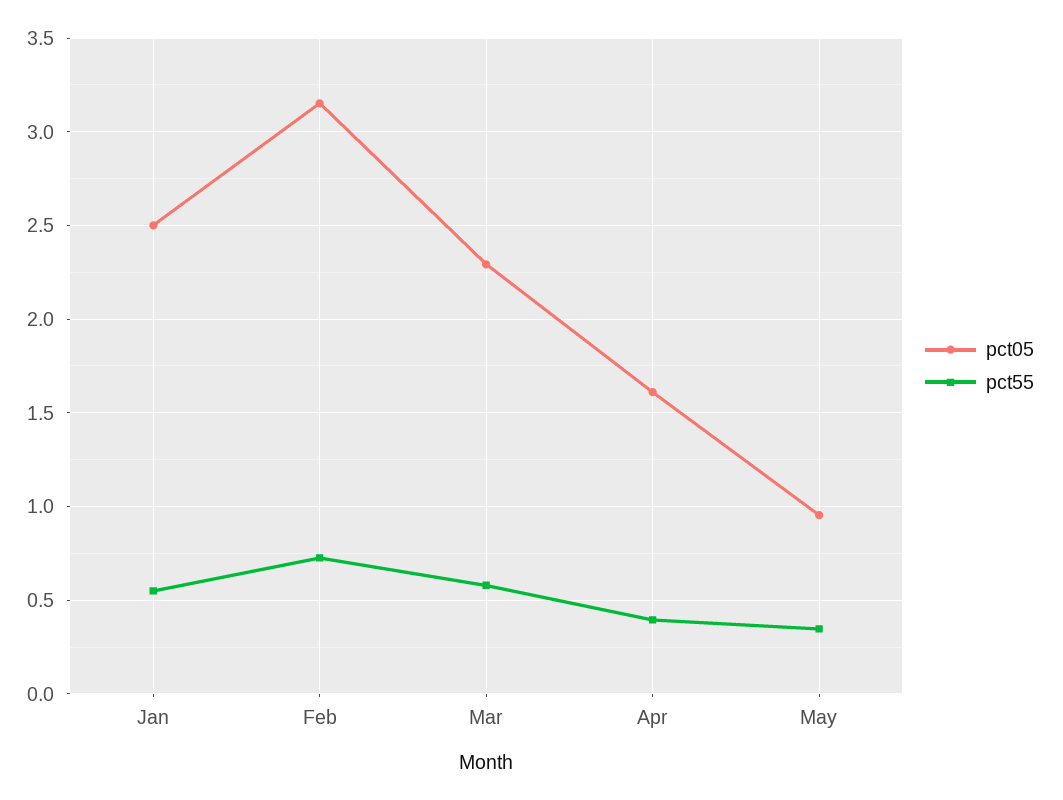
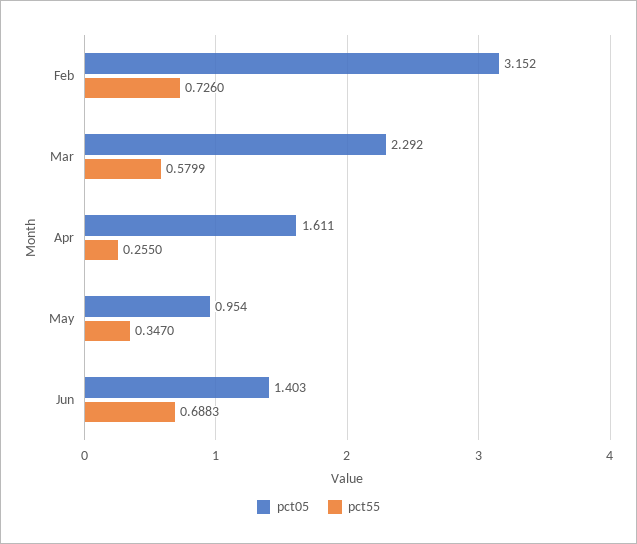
pct05, Jan: 2.5 -> none
pct55, Jan: 0.55 -> none
pct55, Apr: 0.4 -> 0.255
pct05, Jun: none -> 1.403
pct55, Jun: none -> 0.6883

